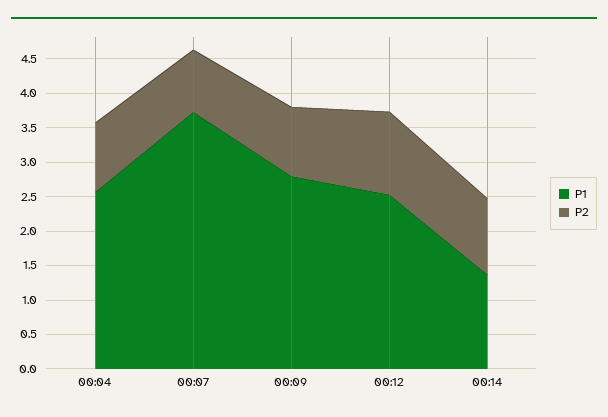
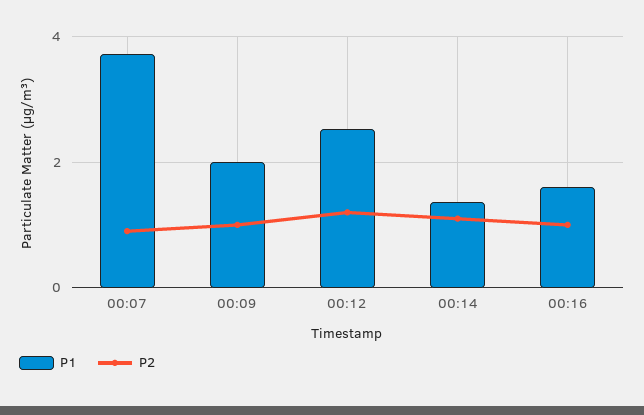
P1, 00:04: 2.5 -> none
P2, 00:04: 1 -> none
P1, 00:09: 2.75 -> 2
P1, 00:16: none -> 1.6
P2, 00:16: none -> 1

